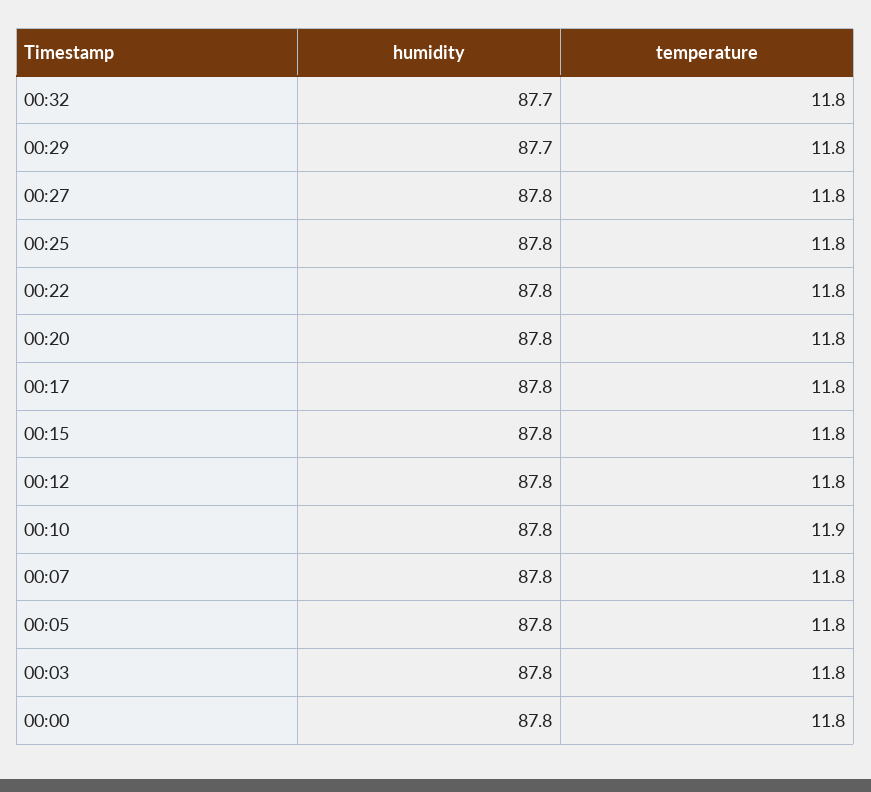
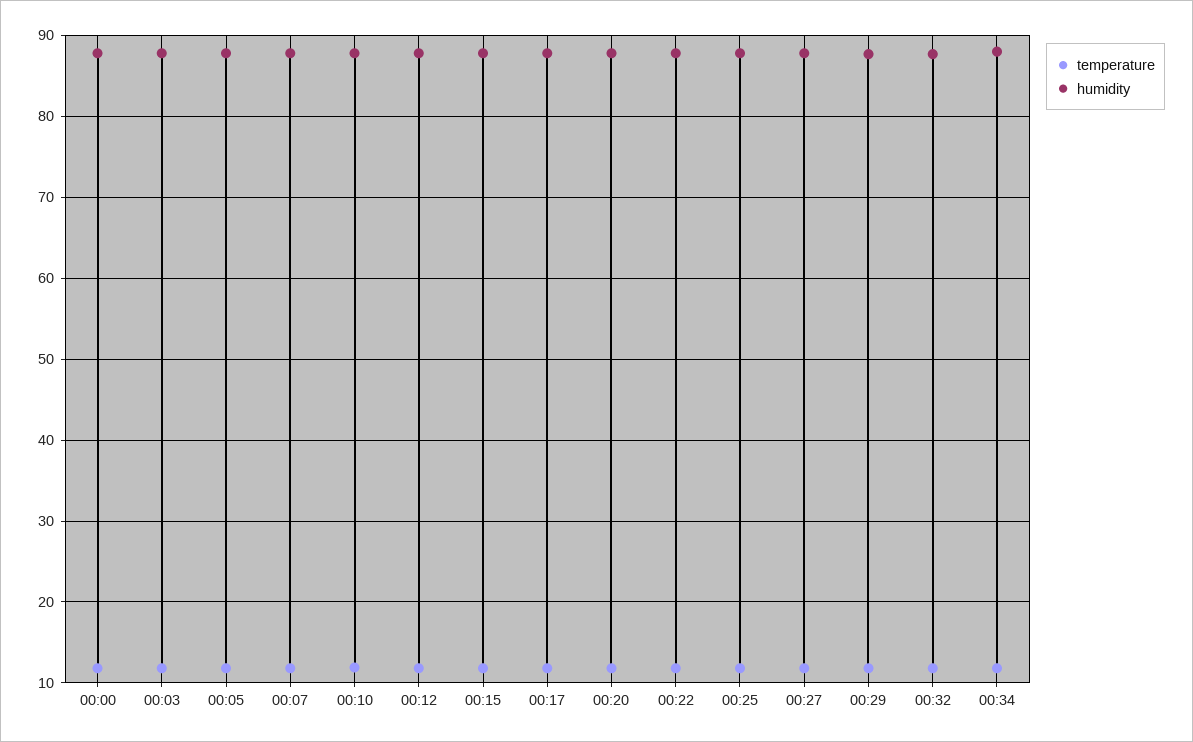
temperature, 00:34: none -> 12
humidity, 00:34: none -> 88

